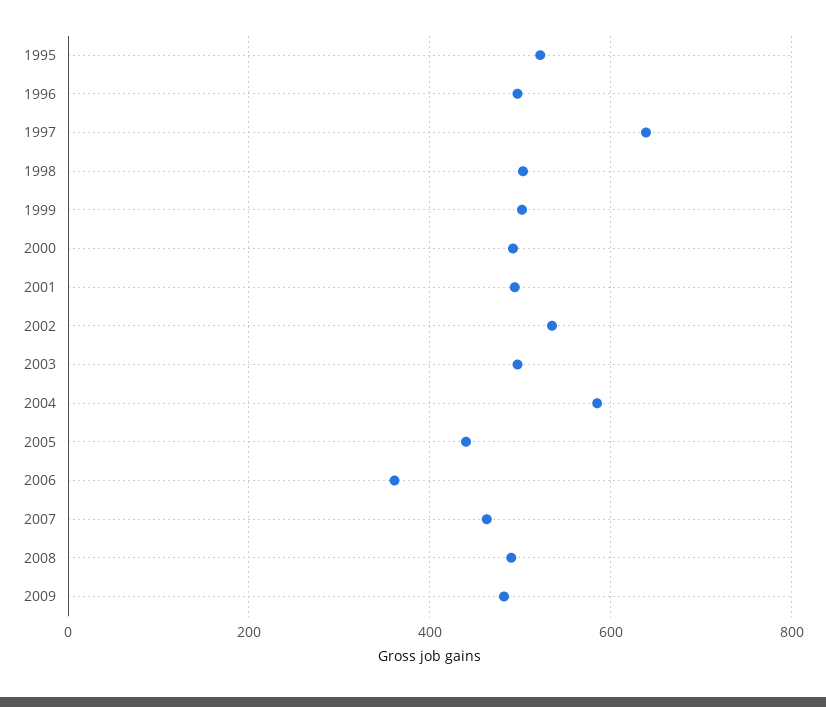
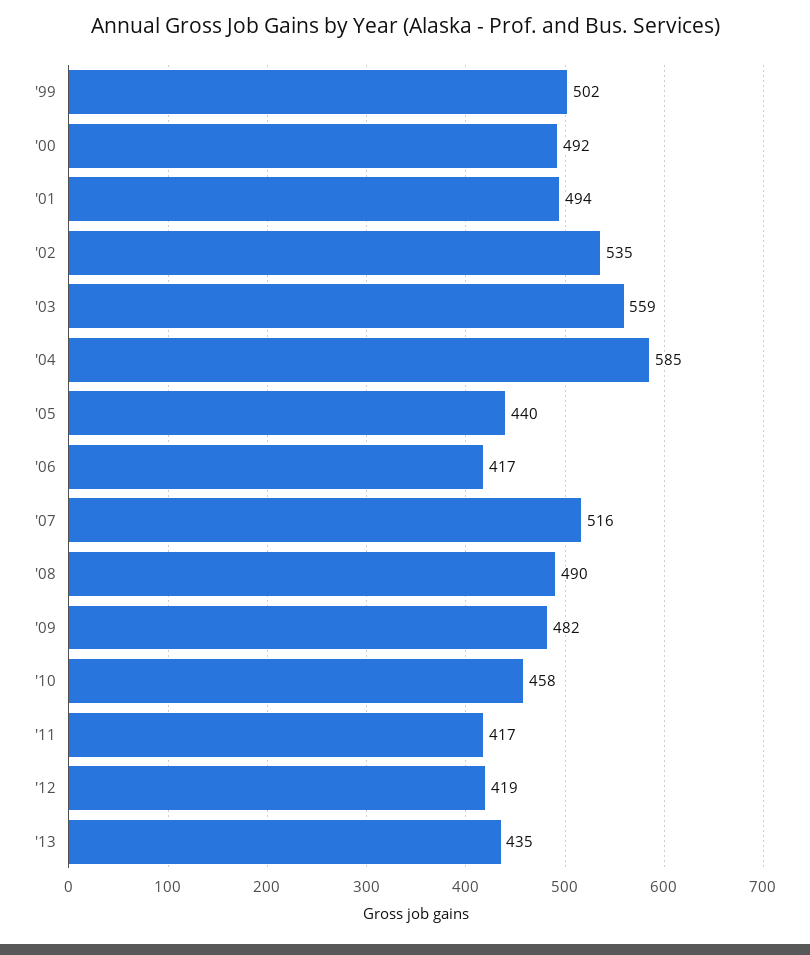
1995: 520 -> none
1996: 500 -> none
1997: 640 -> none
1998: 500 -> none
2003: 500 -> 559
2006: 360 -> 417
2007: 460 -> 516
'10: none -> 458
'11: none -> 417
'12: none -> 419
'13: none -> 435

